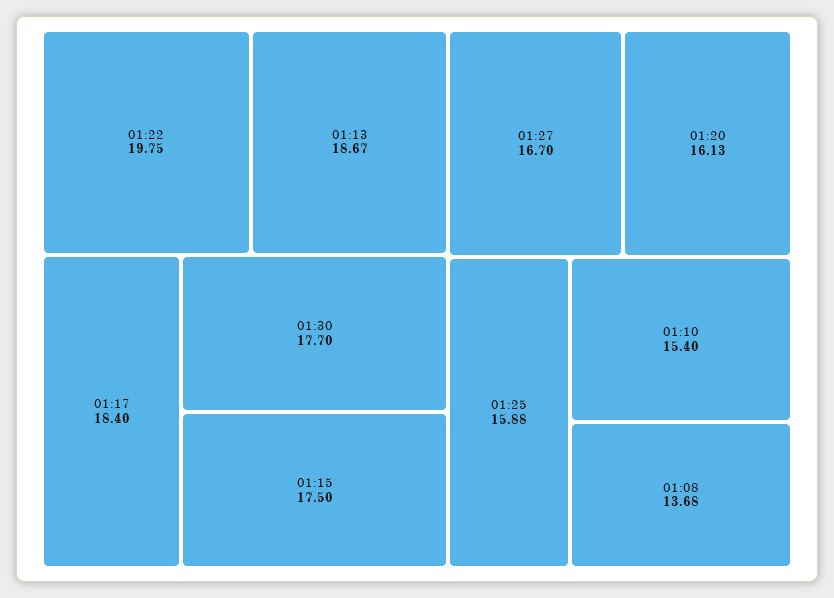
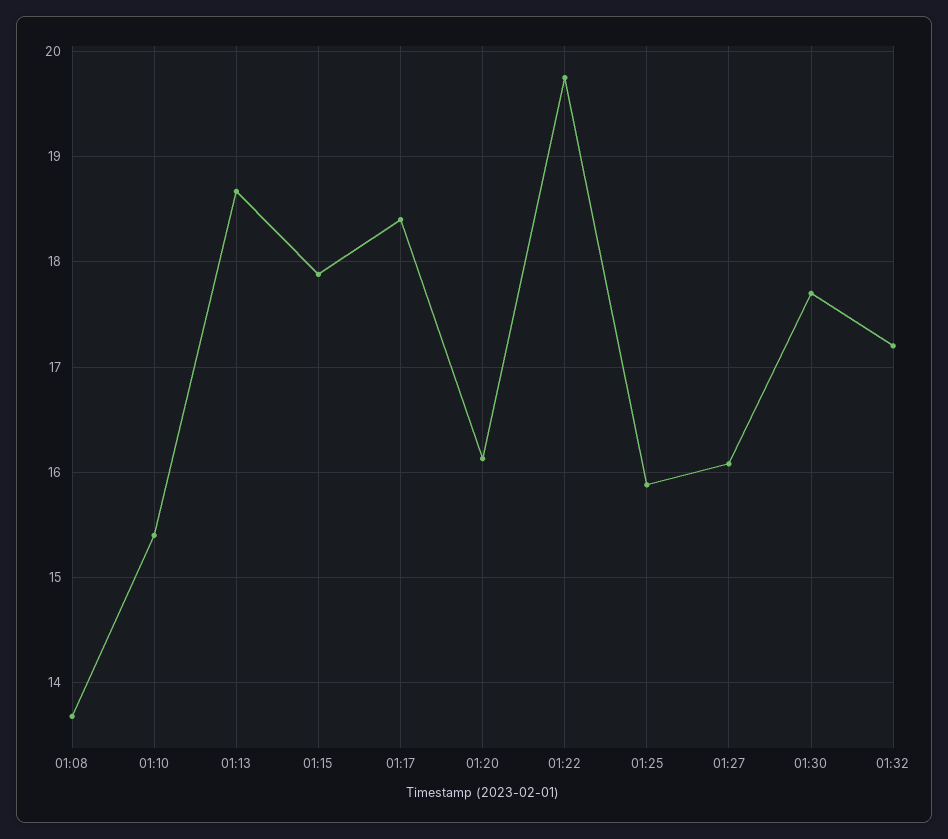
01:15: 17.5 -> 17.9
01:27: 16.7 -> 16.1
01:32: none -> 17.2

